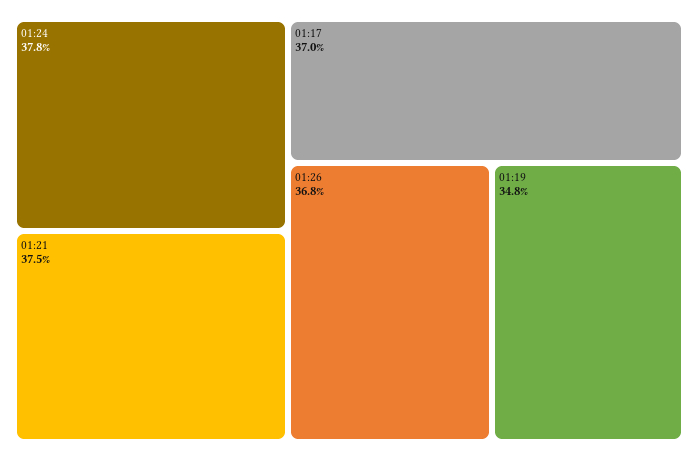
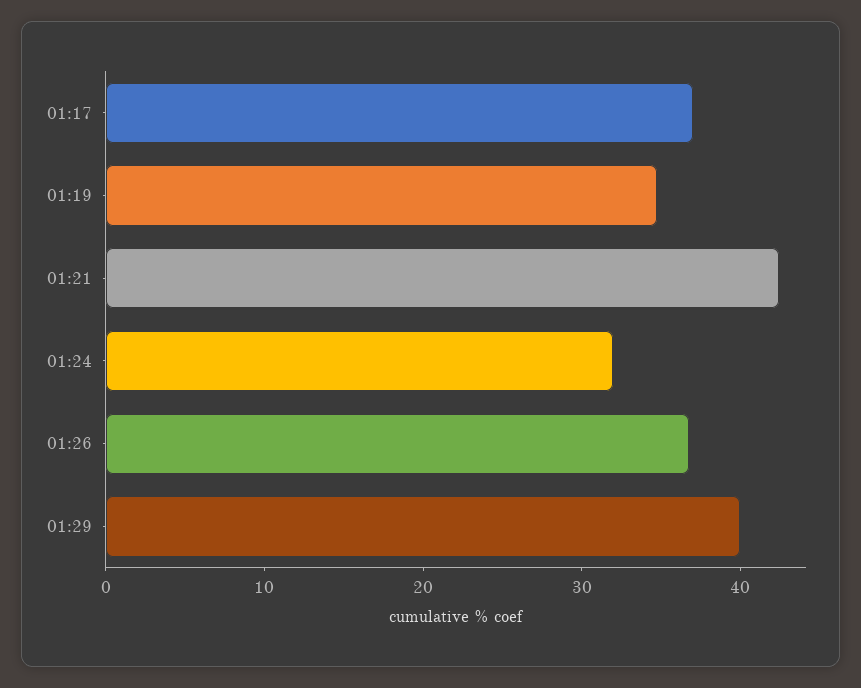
01:24: 37.8 -> 32
01:21: 37.5 -> 42
01:29: none -> 40

